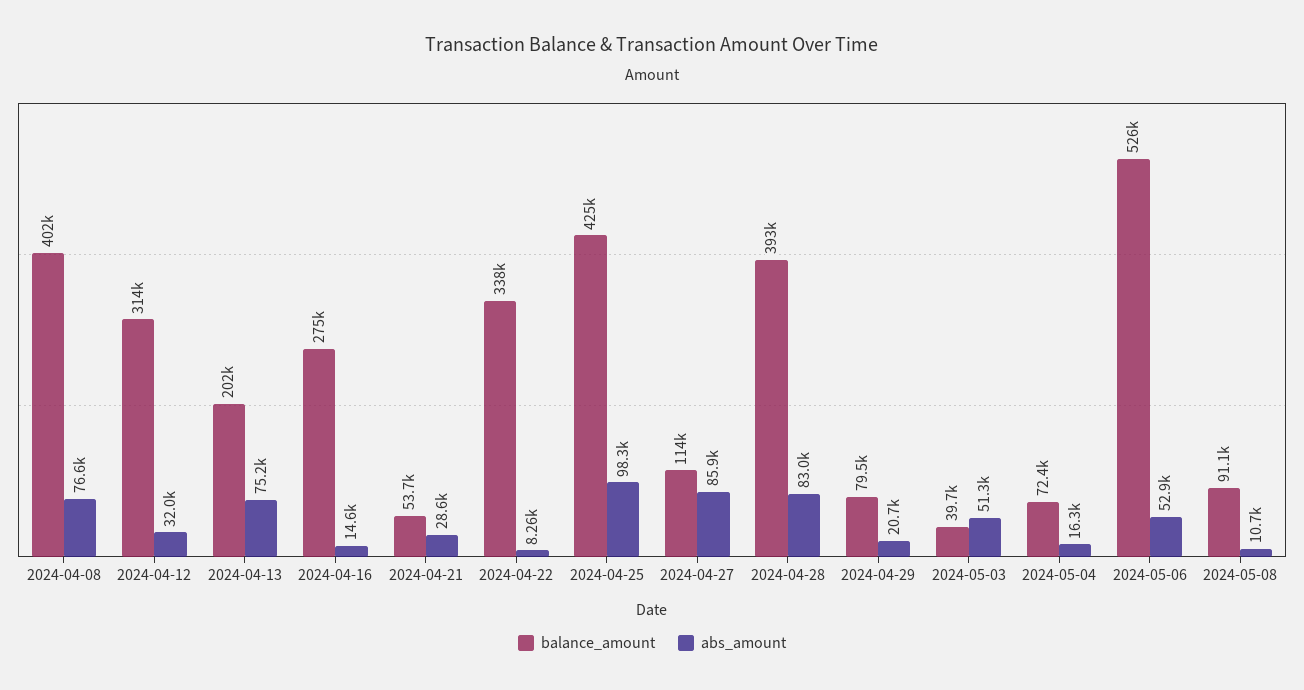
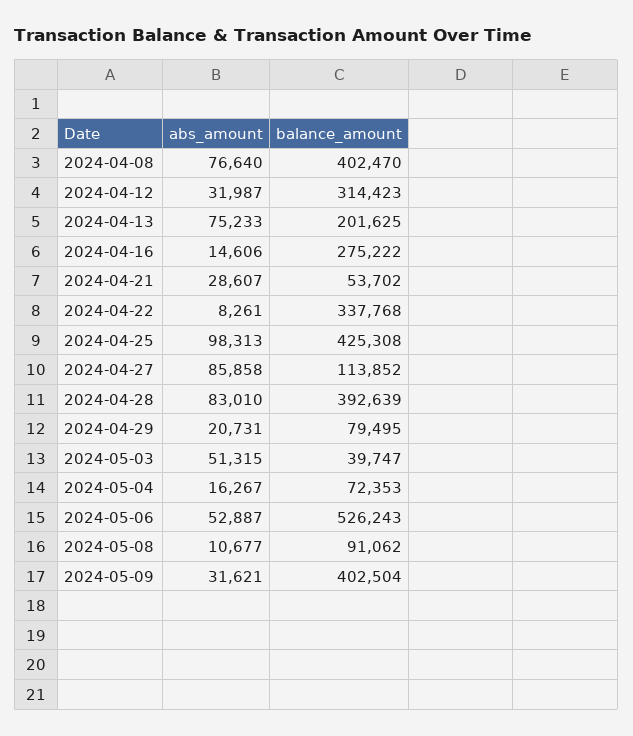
abs_amount, 2024-05-09: none -> 31621
balance_amount, 2024-05-09: none -> 402504

